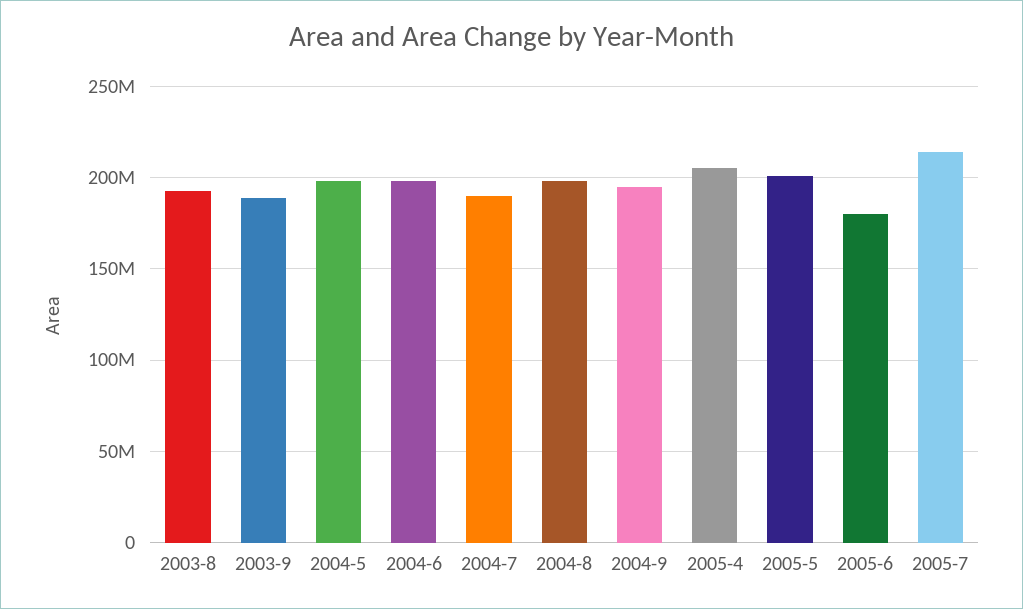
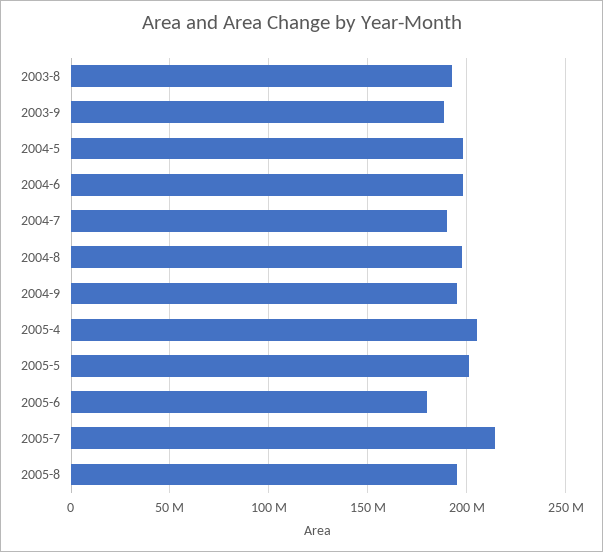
2005-8: none -> 195000000

